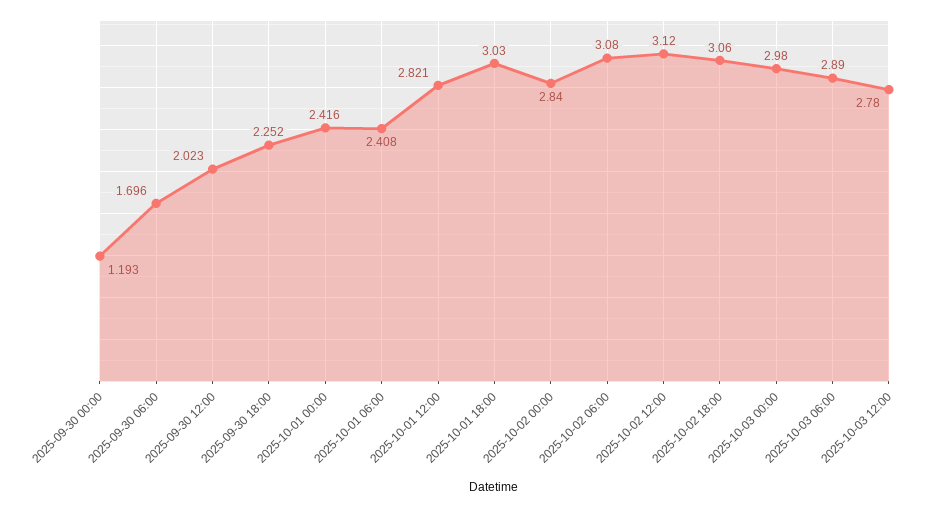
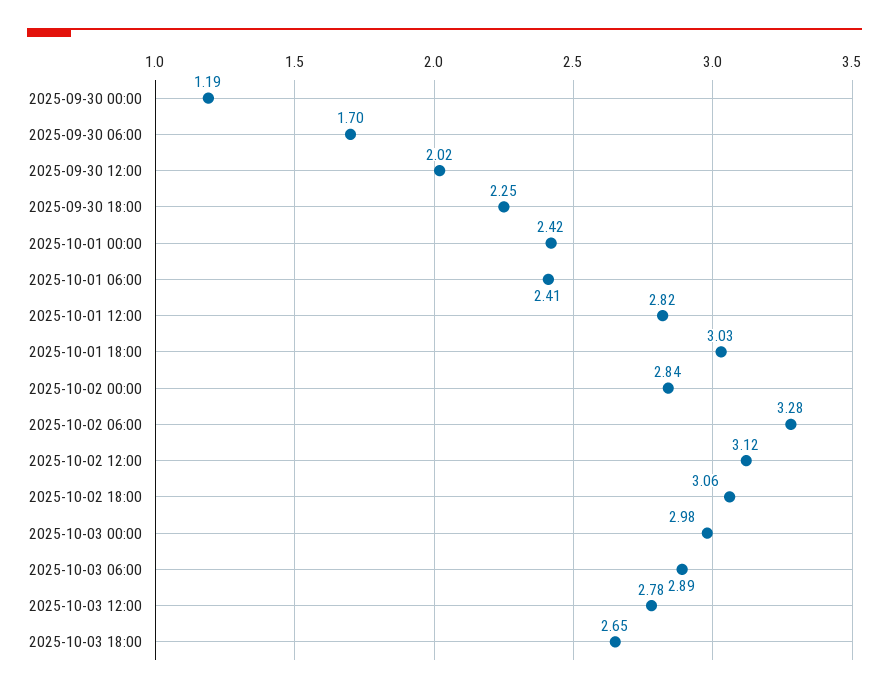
2025-10-02 06:00: 3.08 -> 3.28
2025-10-03 18:00: none -> 2.65

